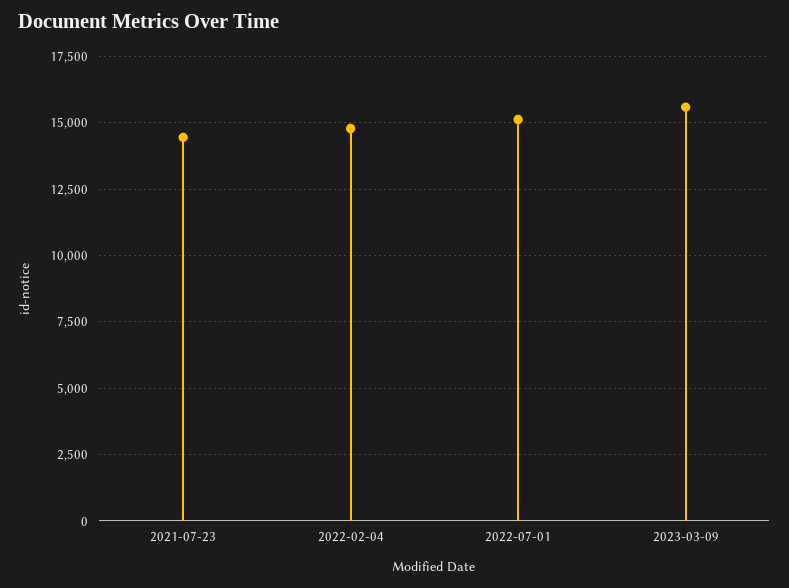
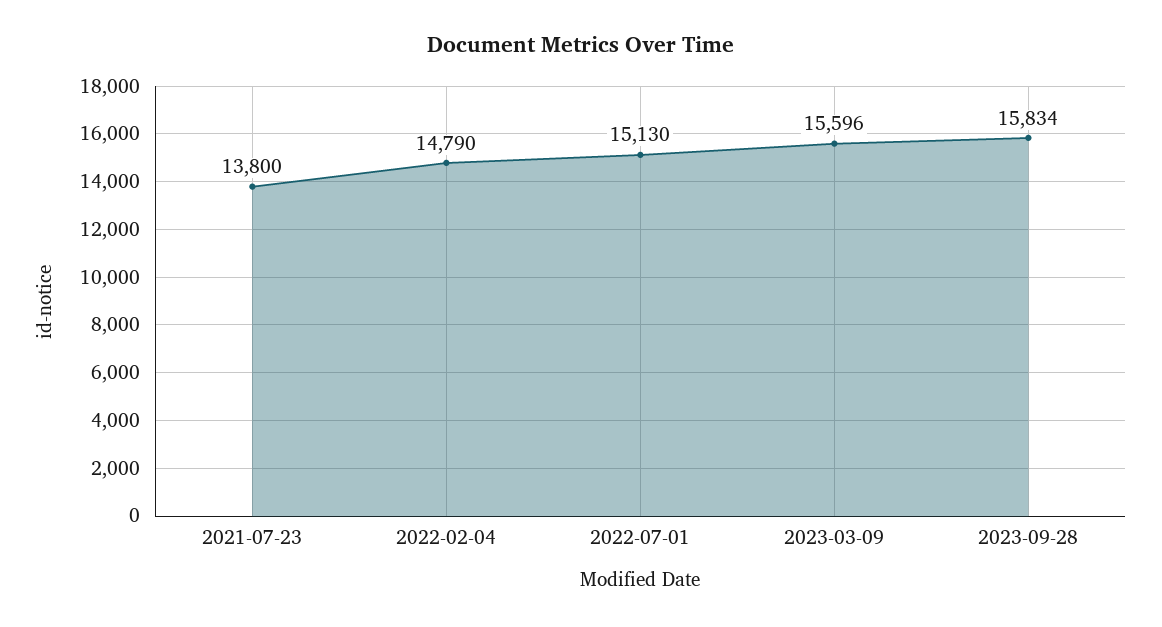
2021-07-23: 14500 -> 13800
2023-09-28: none -> 15834

